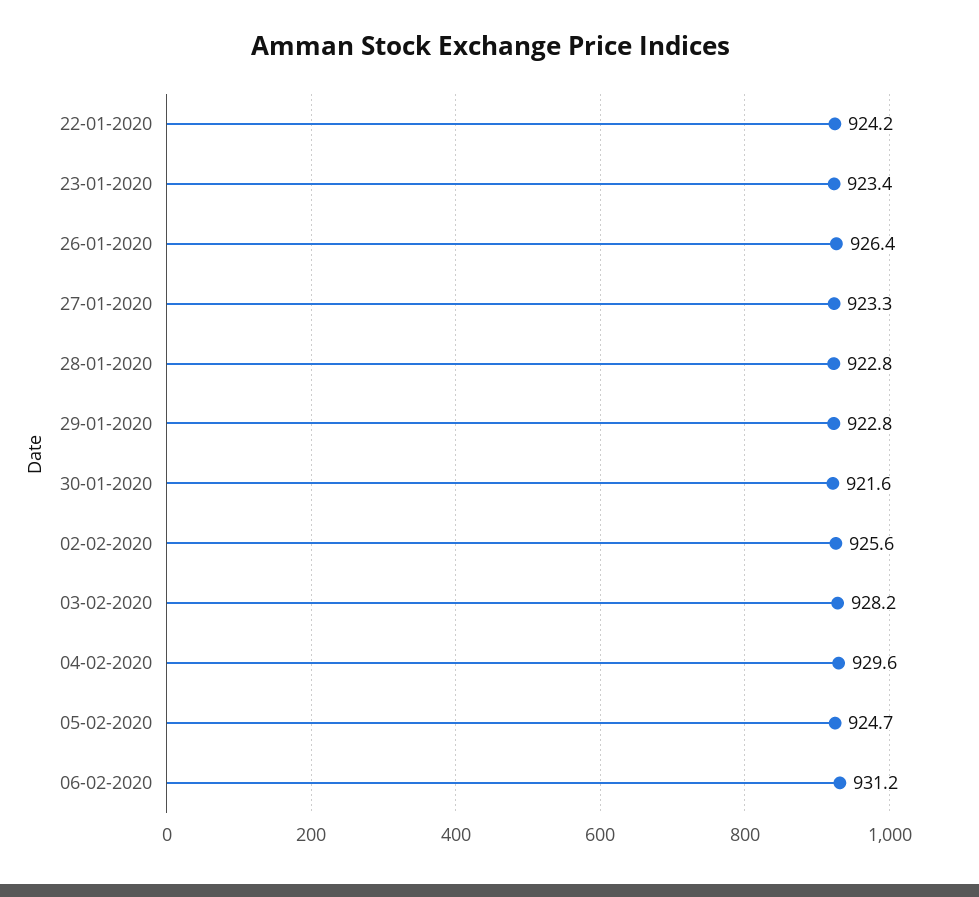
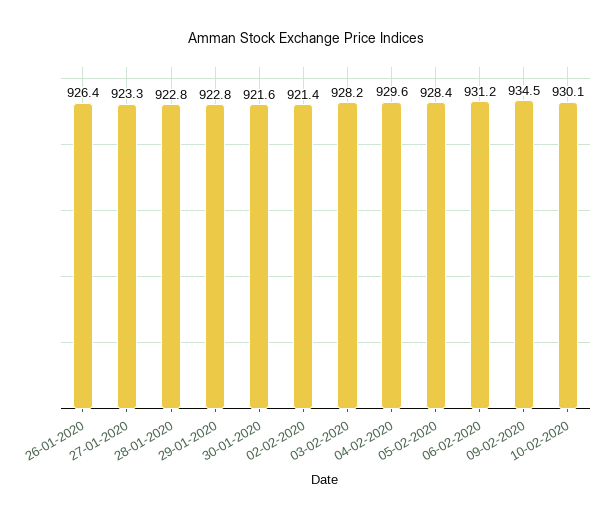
22-01-2020: 924.2 -> none
23-01-2020: 923.4 -> none
02-02-2020: 925.6 -> 921.4
05-02-2020: 924.7 -> 928.4
09-02-2020: none -> 934.5
10-02-2020: none -> 930.1

